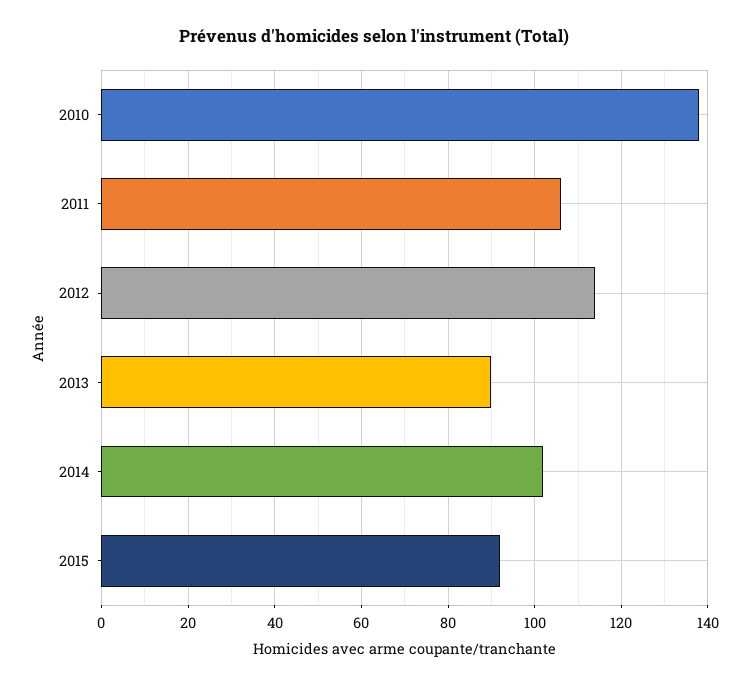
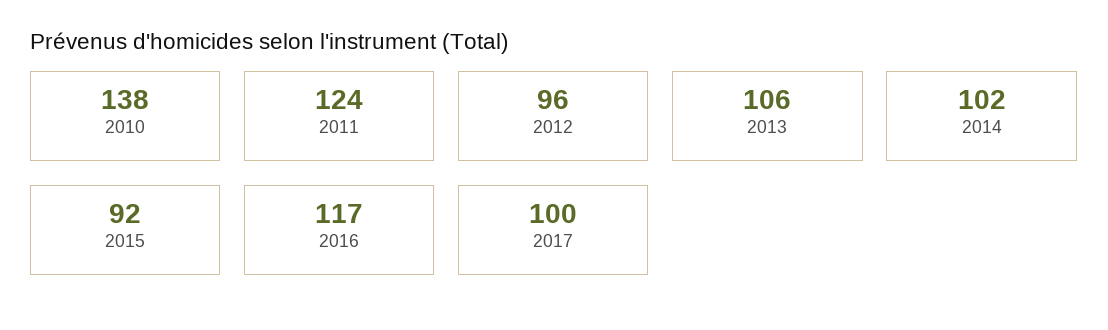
2011: 105 -> 124
2012: 115 -> 96
2013: 90 -> 106
2016: none -> 117
2017: none -> 100

